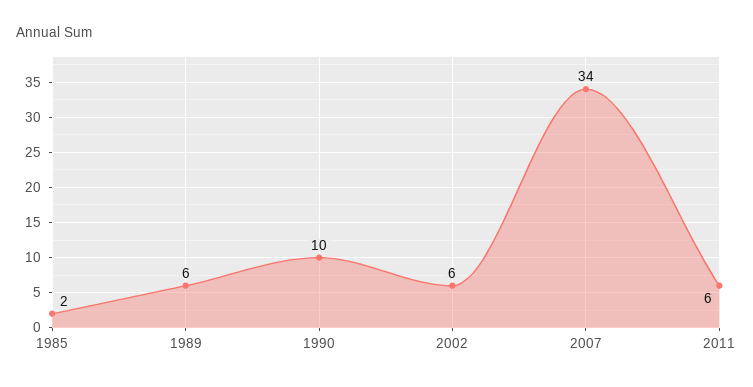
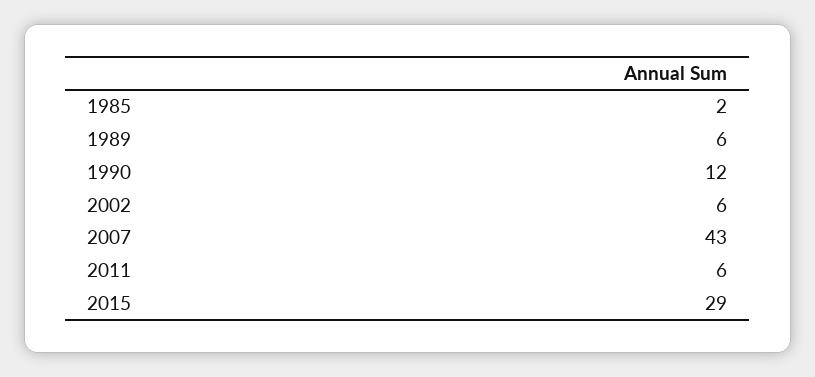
1990: 10 -> 12
2007: 34 -> 43
2015: none -> 29

